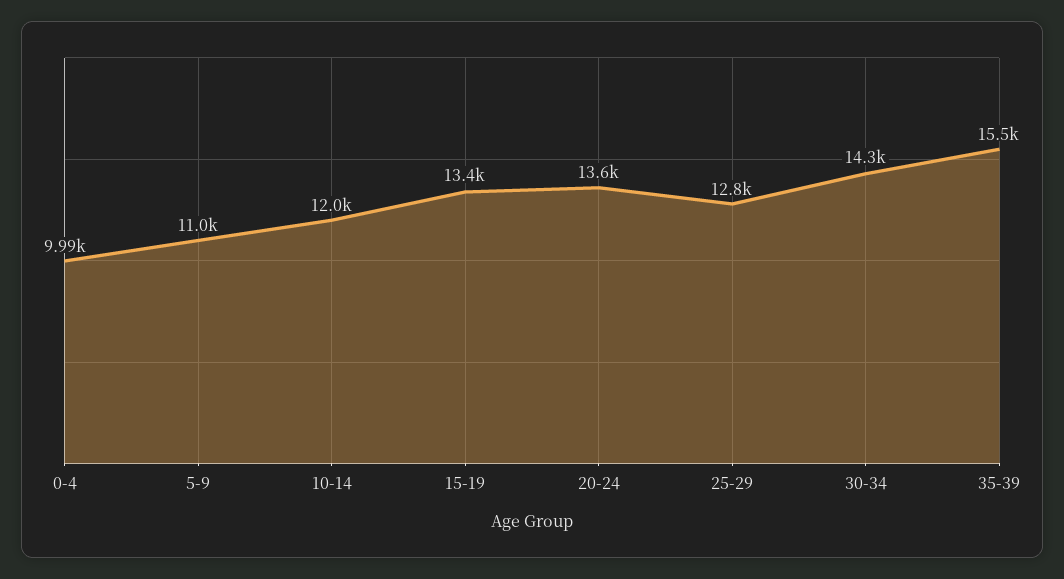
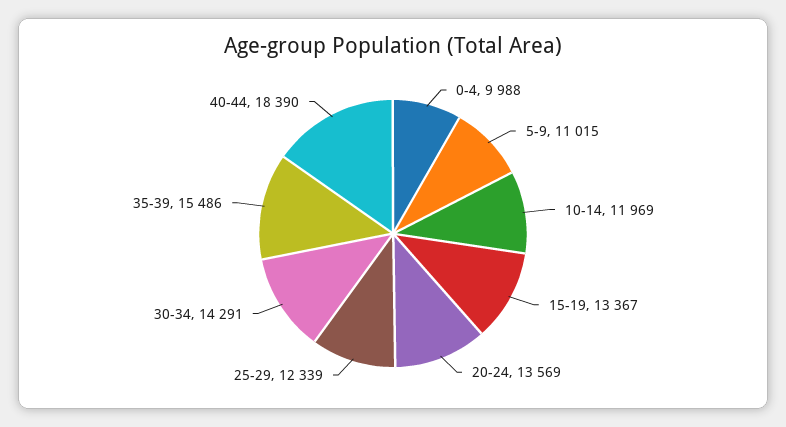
25-29: 12800 -> 12339
40-44: none -> 18390

